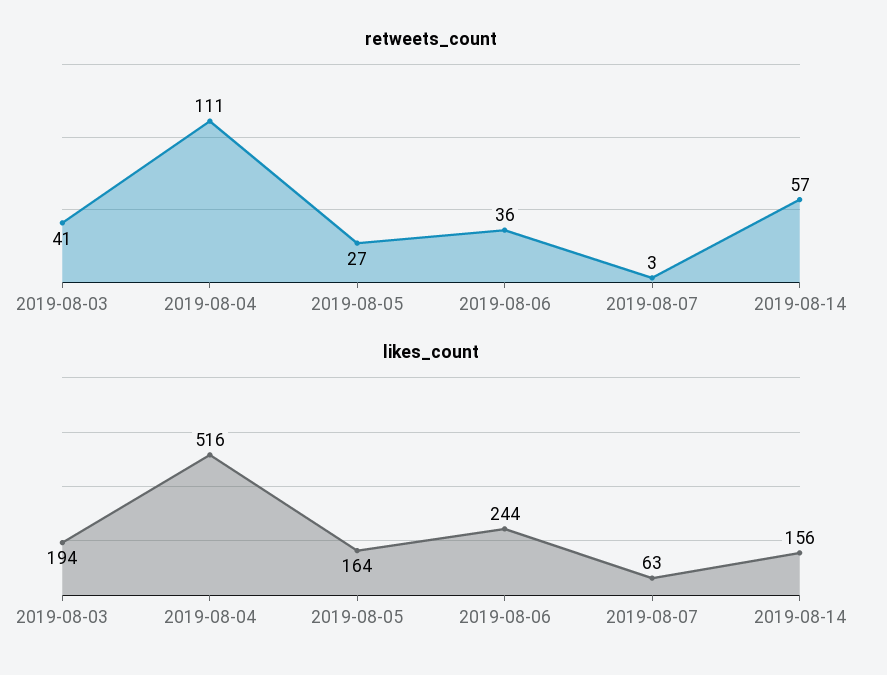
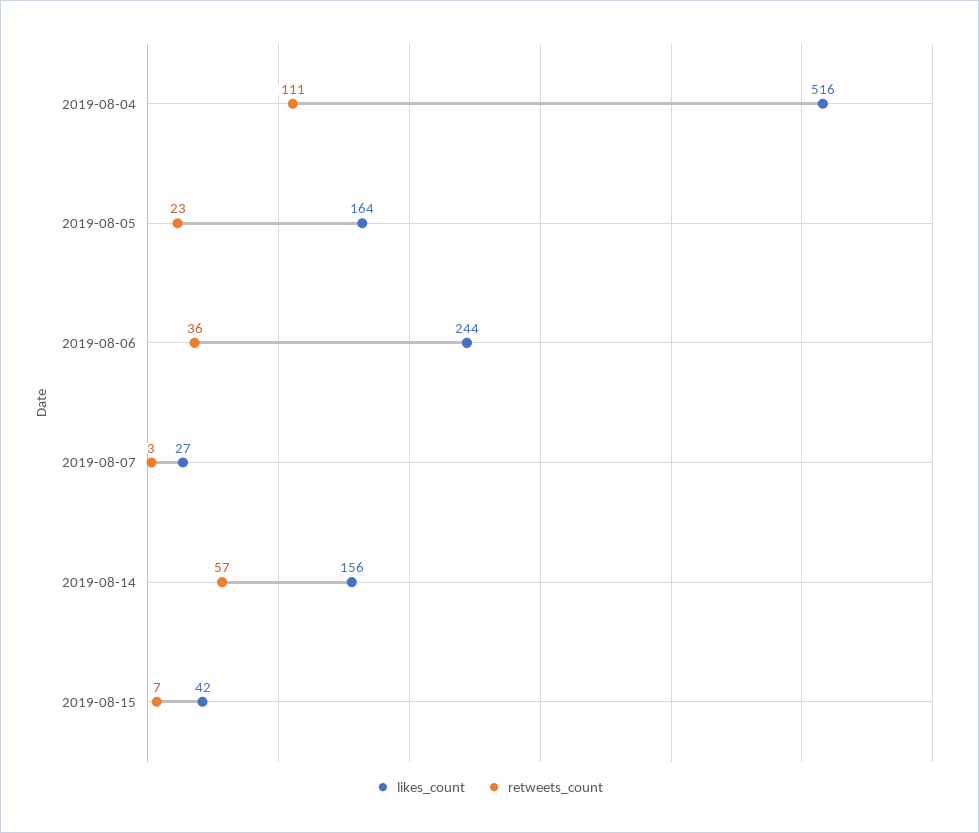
retweets_count, 2019-08-03: 41 -> none
retweets_count, 2019-08-05: 27 -> 23
likes_count, 2019-08-03: 194 -> none
likes_count, 2019-08-07: 63 -> 27
likes_count, 2019-08-15: none -> 42
retweets_count, 2019-08-15: none -> 7

